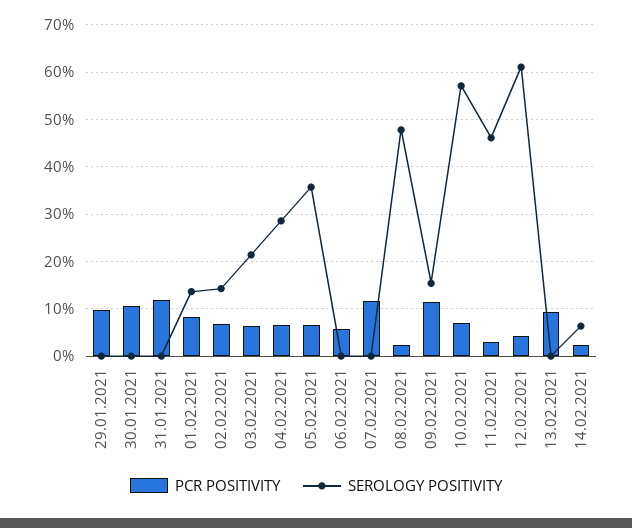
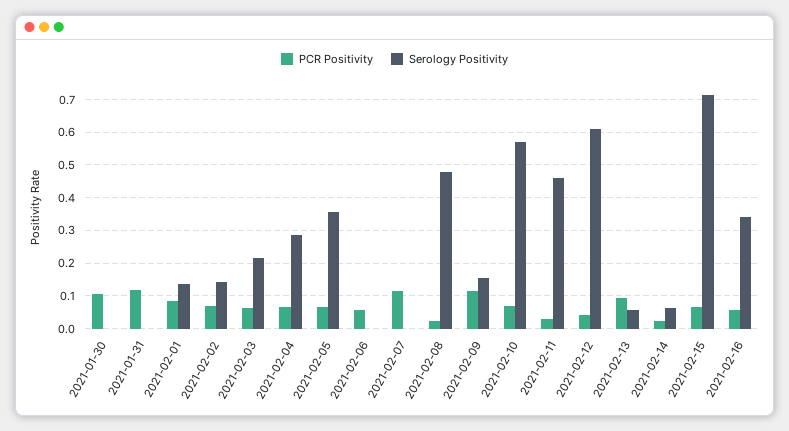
PCR POSITIVITY, 29.01.2021: 0.1 -> none
SEROLOGY POSITIVITY, 29.01.2021: 0 -> none
SEROLOGY POSITIVITY, 13.02.2021: 0 -> 0.06
PCR POSITIVITY, 2021-02-15: none -> 0.06
SEROLOGY POSITIVITY, 2021-02-15: none -> 0.72
PCR POSITIVITY, 2021-02-16: none -> 0.06
SEROLOGY POSITIVITY, 2021-02-16: none -> 0.34

